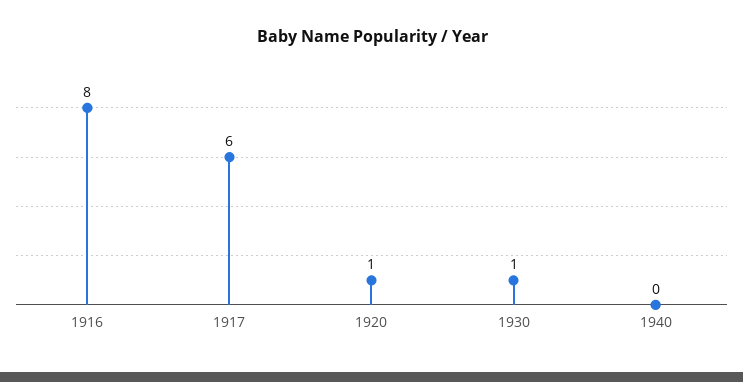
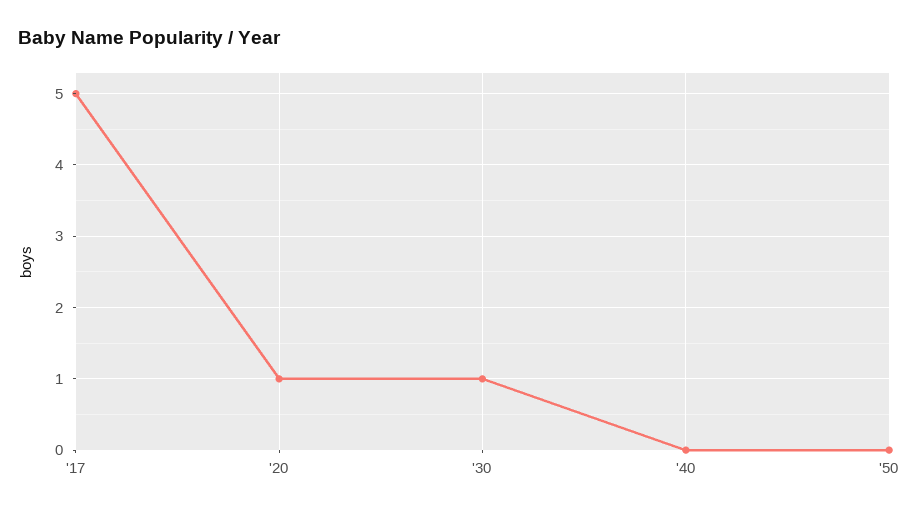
1916: 8 -> none
1917: 6 -> 5
'50: none -> 0

